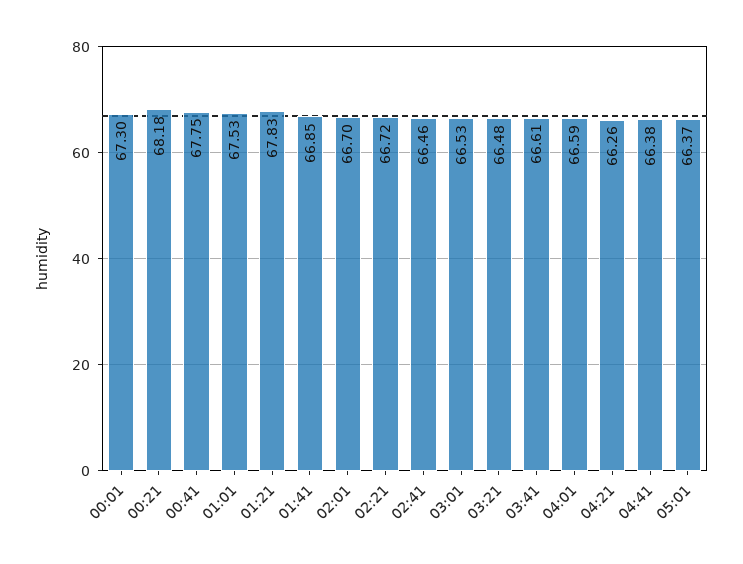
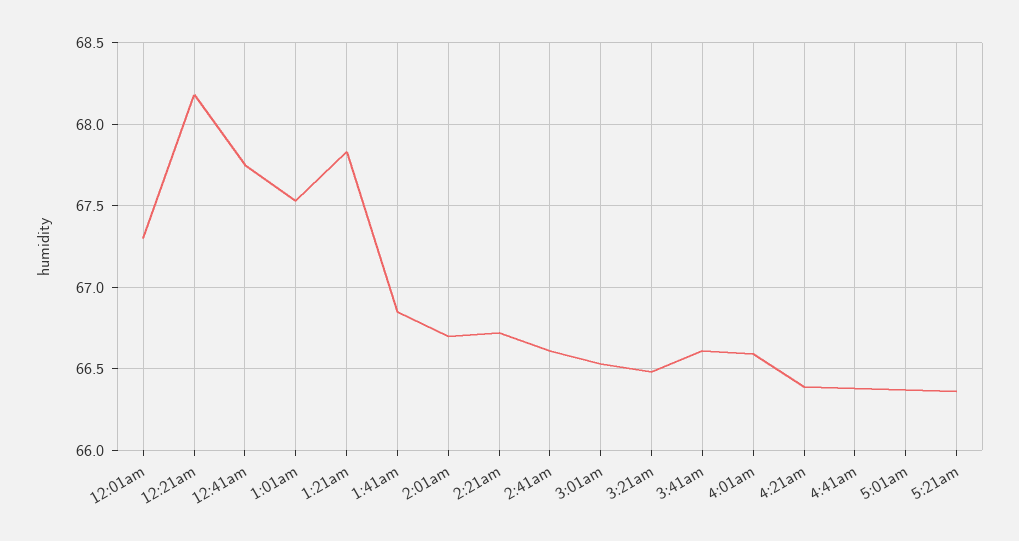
02:41: 66.46 -> 66.6
04:21: 66.26 -> 66.4
5:21am: none -> 66.35

